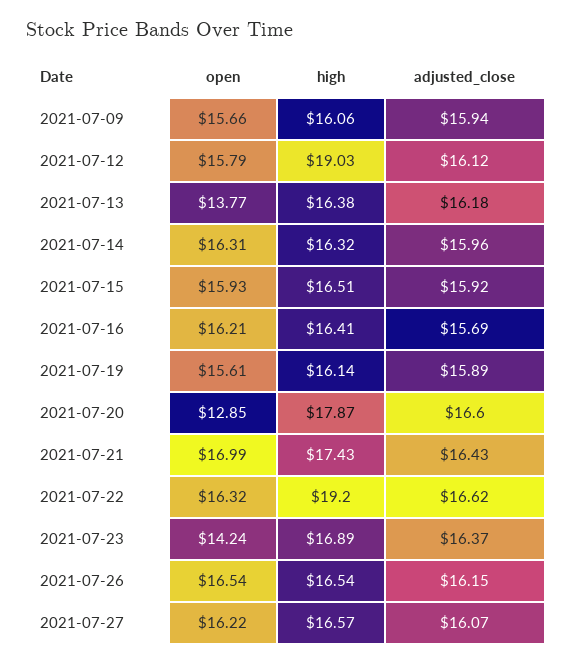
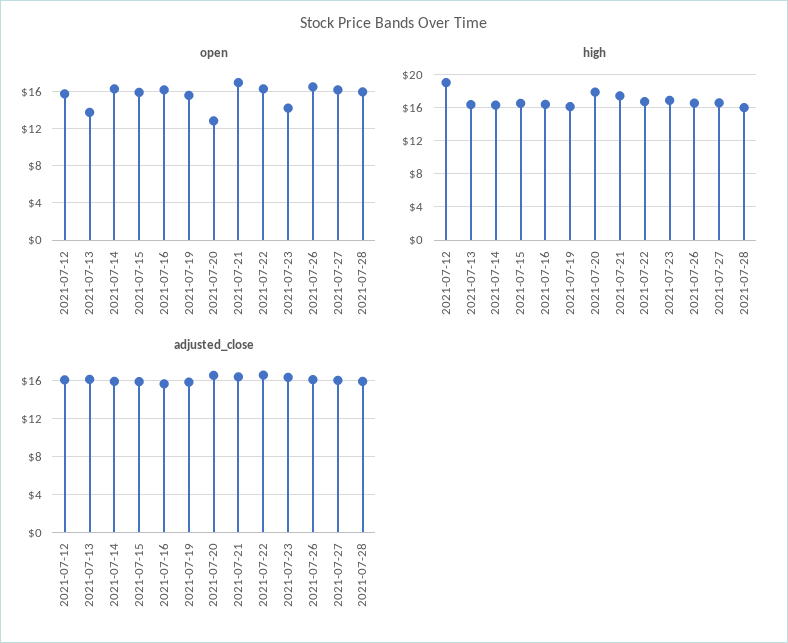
open, 2021-07-09: 15.66 -> none
high, 2021-07-09: 16.06 -> none
adjusted_close, 2021-07-09: 15.94 -> none
high, 2021-07-22: 19.2 -> 17
open, 2021-07-28: none -> 16
high, 2021-07-28: none -> 16
adjusted_close, 2021-07-28: none -> 16

